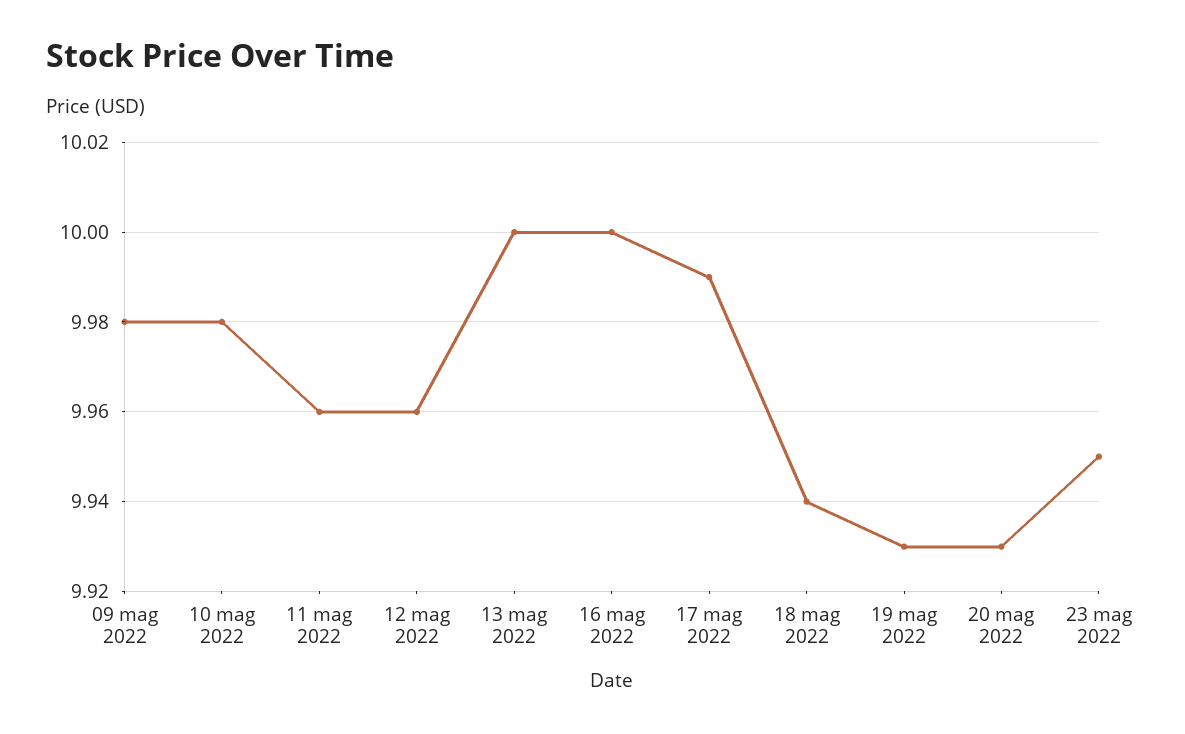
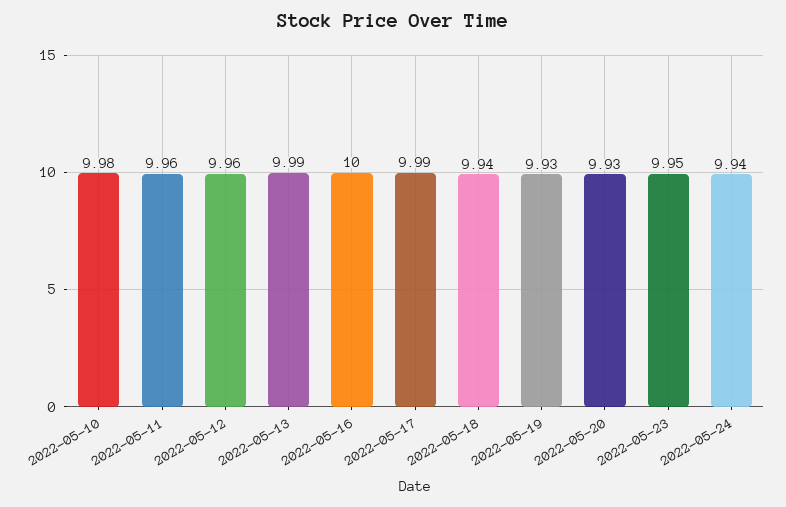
09 mag 2022: 9.98 -> none
13 mag 2022: 10 -> 9.99
2022-05-24: none -> 9.94

